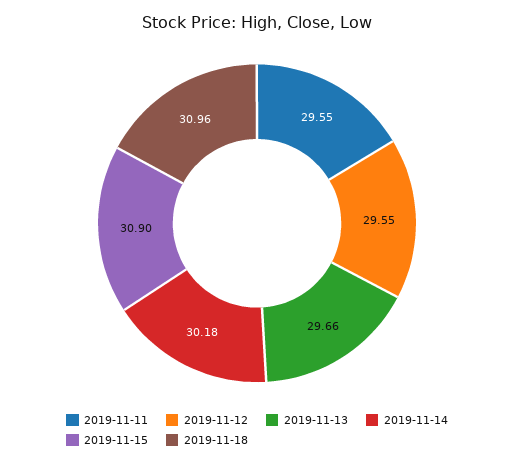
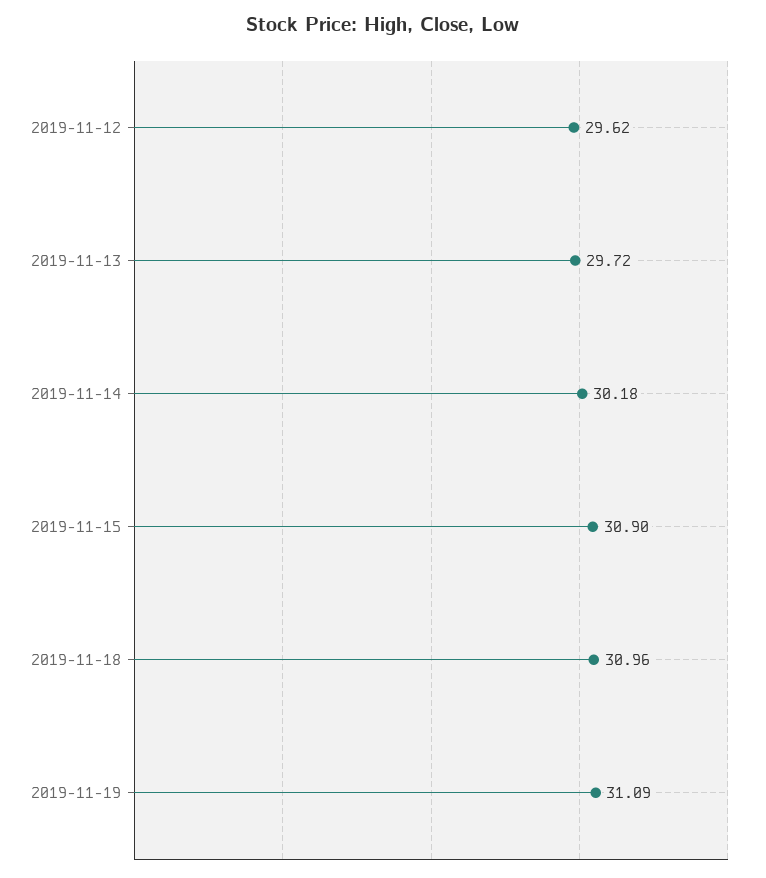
2019-11-11: 29.55 -> none
2019-11-12: 29.55 -> 29.62
2019-11-13: 29.66 -> 29.72
2019-11-19: none -> 31.09

